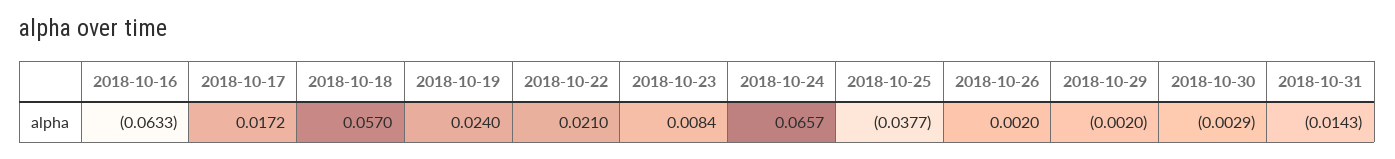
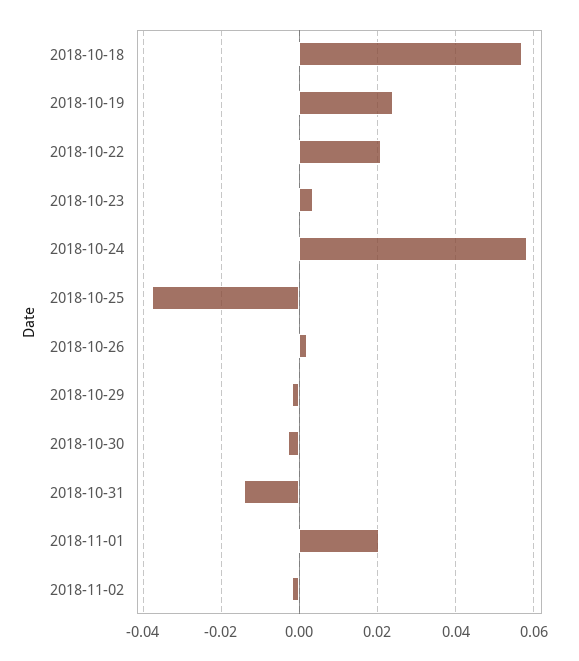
2018-10-16: -0.0633 -> none
2018-10-17: 0.0172 -> none
2018-10-23: 0.0084 -> 0.004
2018-10-24: 0.0657 -> 0.058
2018-11-01: none -> 0.02
2018-11-02: none -> -0.002

